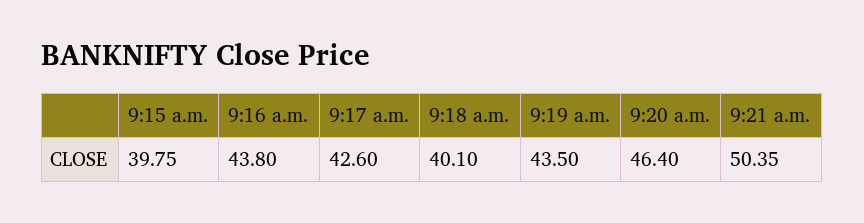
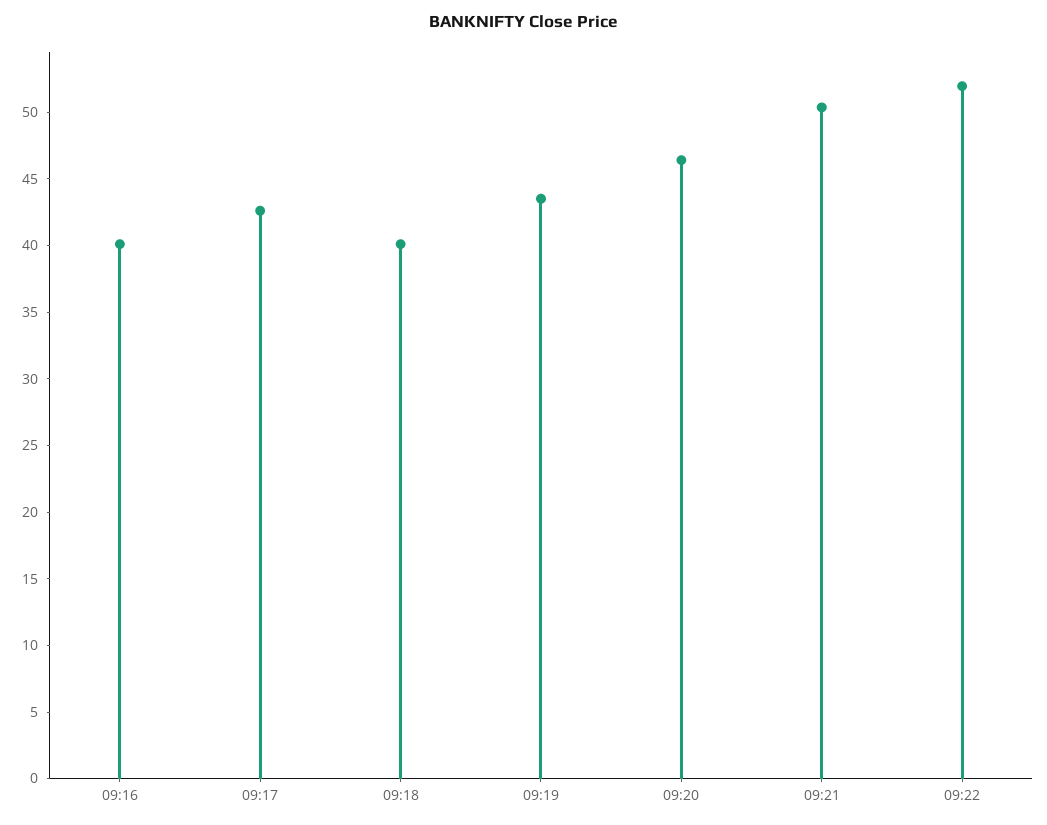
9:15 a.m.: 39.75 -> none
9:16 a.m.: 43.8 -> 40
09:22: none -> 52

